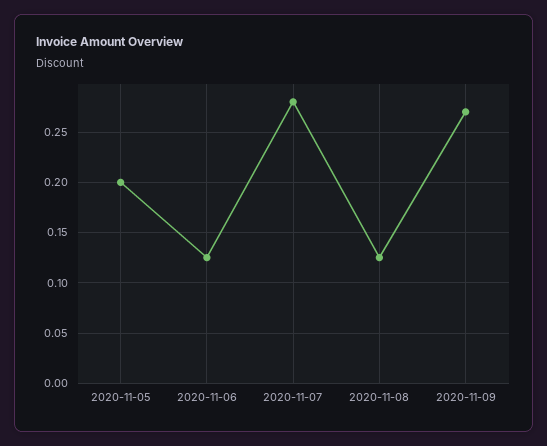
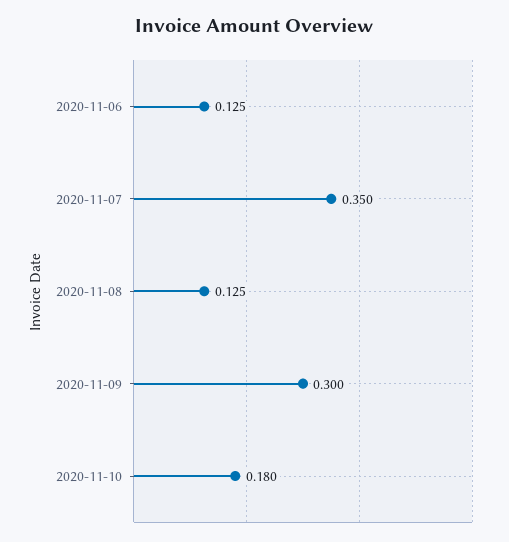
2020-11-05: 0.2 -> none
2020-11-07: 0.28 -> 0.35
2020-11-09: 0.27 -> 0.3
2020-11-10: none -> 0.18

